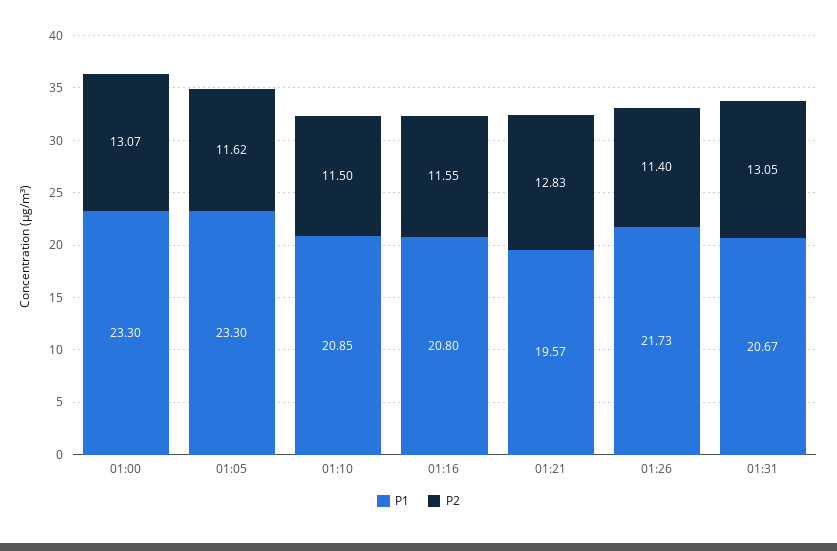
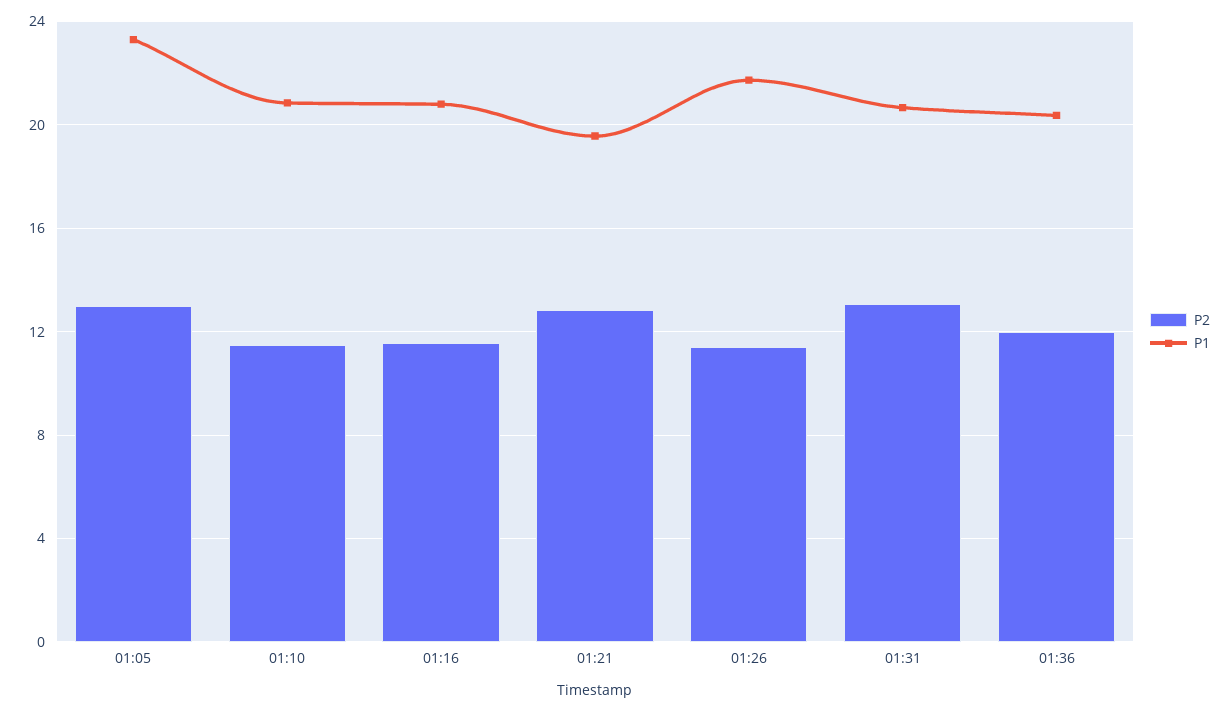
P1, 01:00: 23.3 -> none
P2, 01:00: 13.07 -> none
P2, 01:05: 11.62 -> 13
P2, 01:36: none -> 12
P1, 01:36: none -> 20.5

